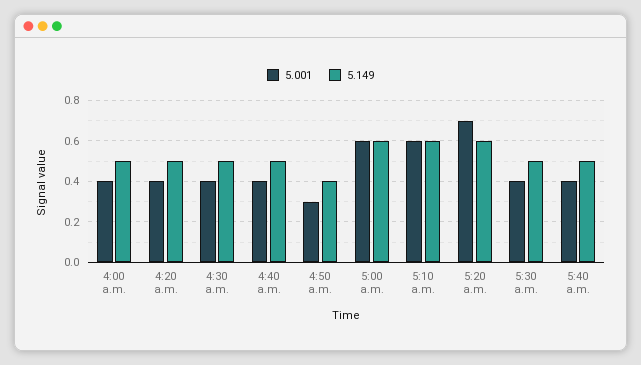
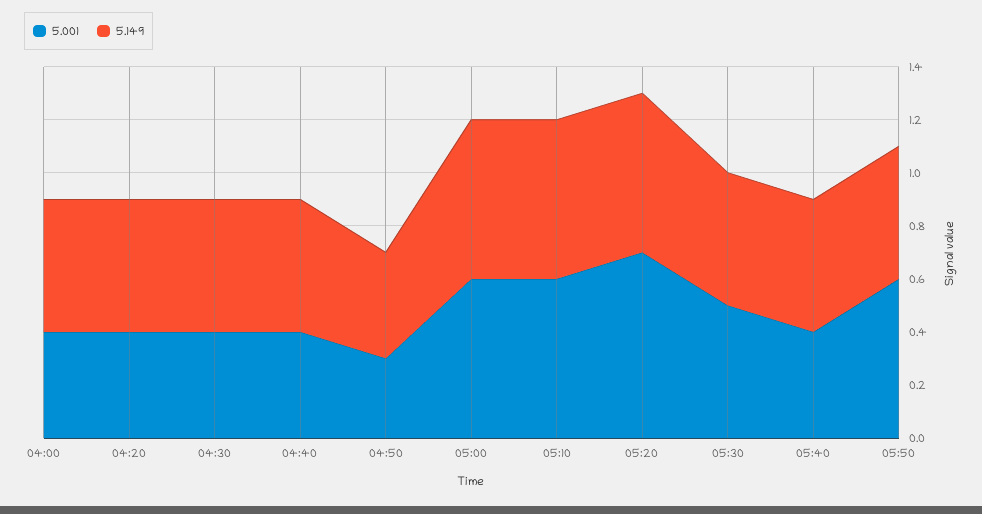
5.001, 5:30 a.m.: 0.4 -> 0.5
5.001, 05:50: none -> 0.6
5.149, 05:50: none -> 0.5

